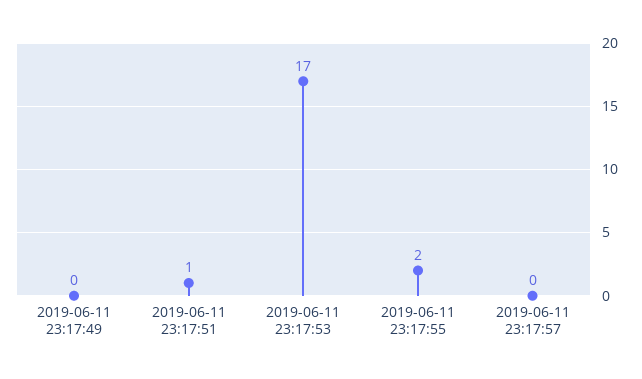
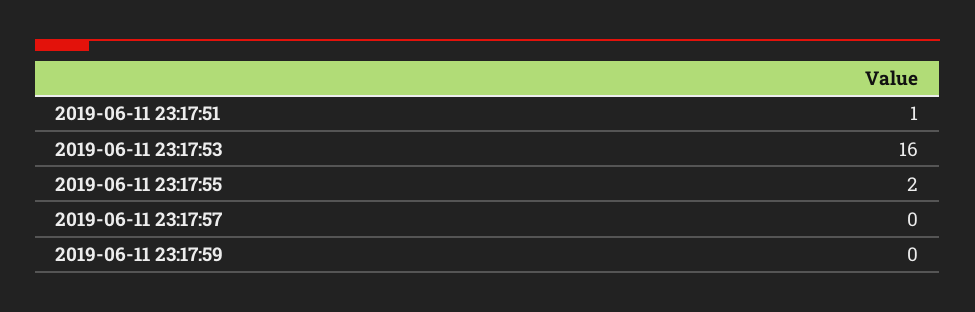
2019-06-11 23:17:49: 0 -> none
2019-06-11 23:17:53: 17 -> 16
2019-06-11 23:17:59: none -> 0

